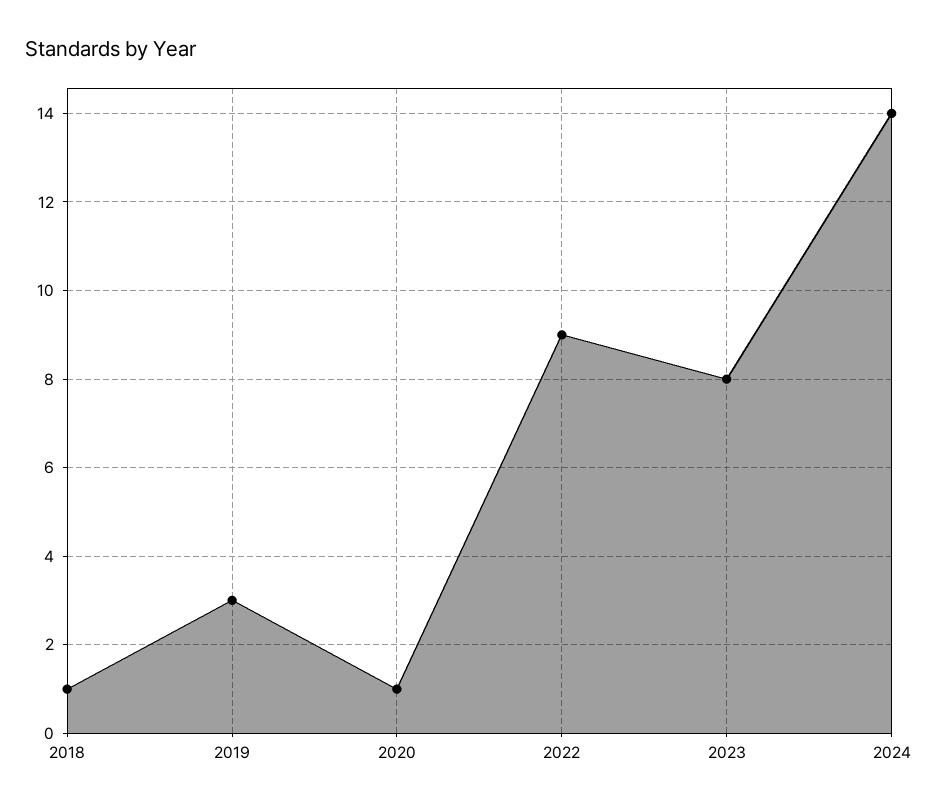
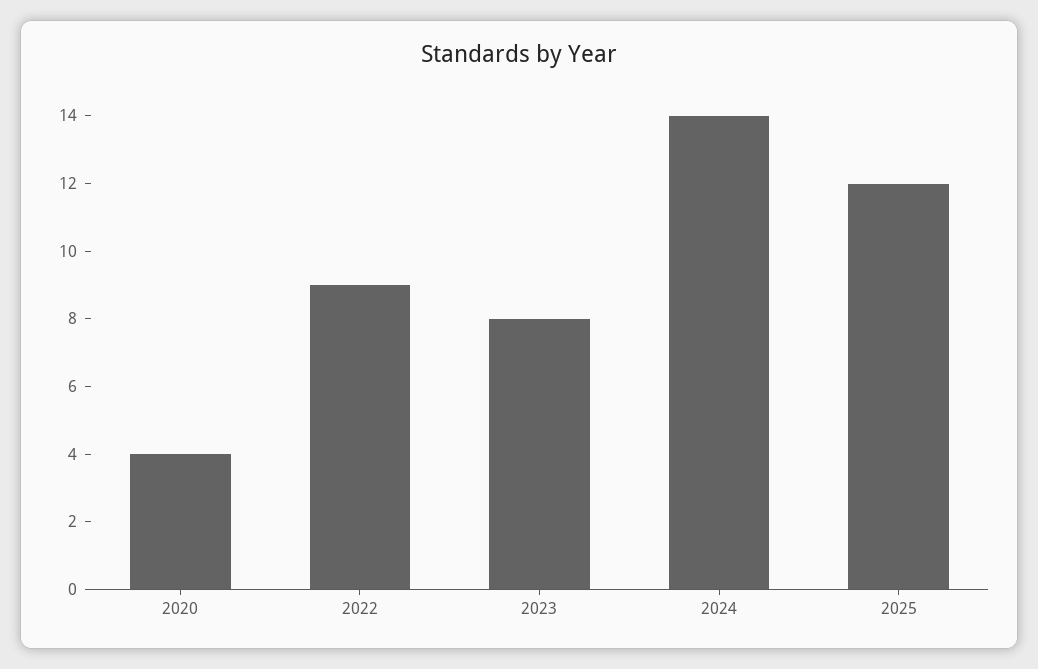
2018: 1 -> none
2019: 3 -> none
2020: 1 -> 4
2025: none -> 12

